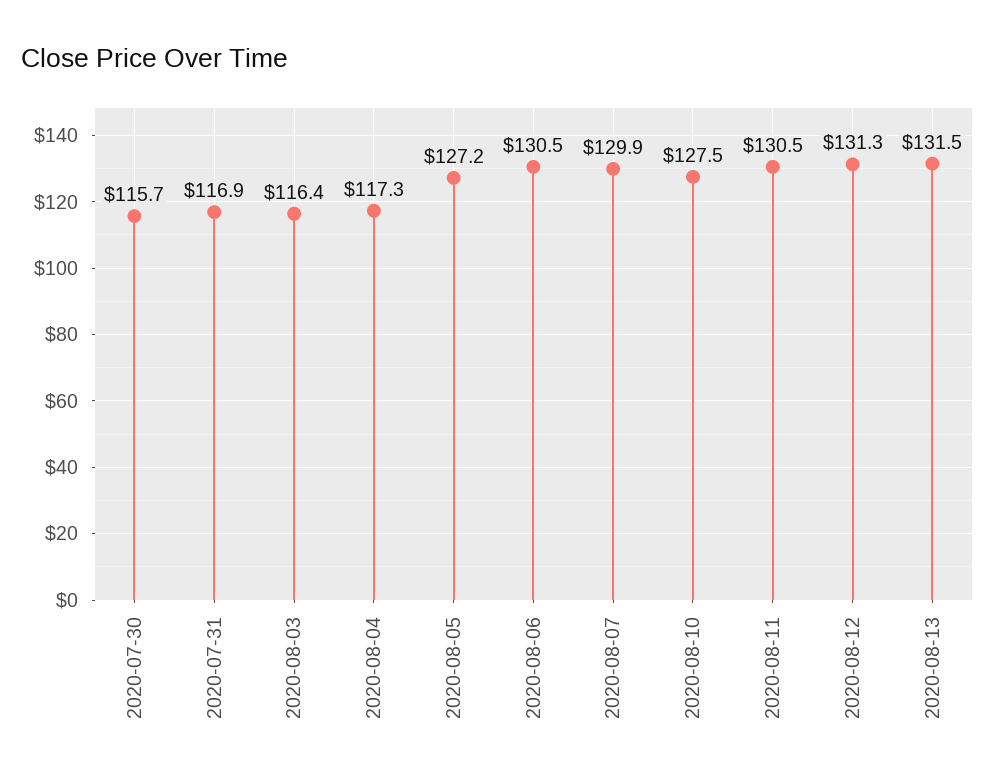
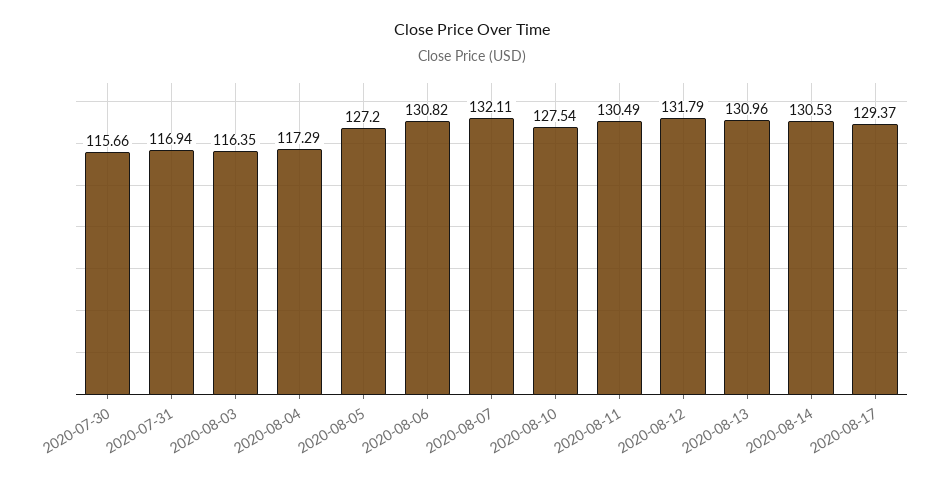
2020-08-06: 130.5 -> 130.82
2020-08-07: 129.9 -> 132.11
2020-08-12: 131.3 -> 131.79
2020-08-13: 131.5 -> 130.96
2020-08-14: none -> 130.53
2020-08-17: none -> 129.37

